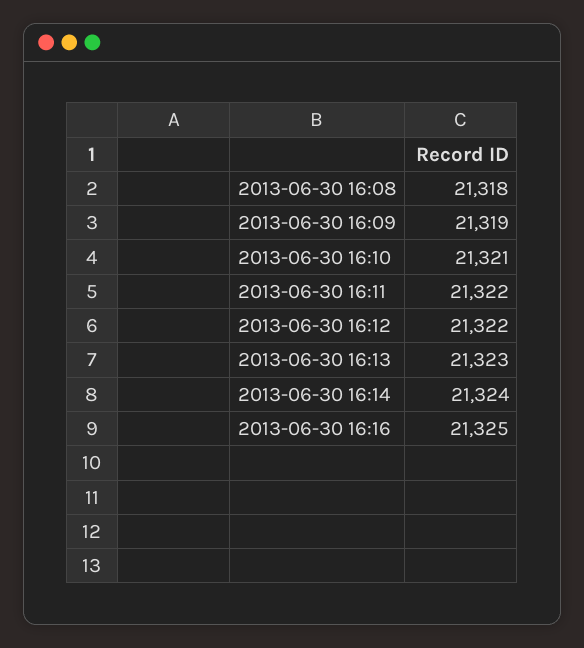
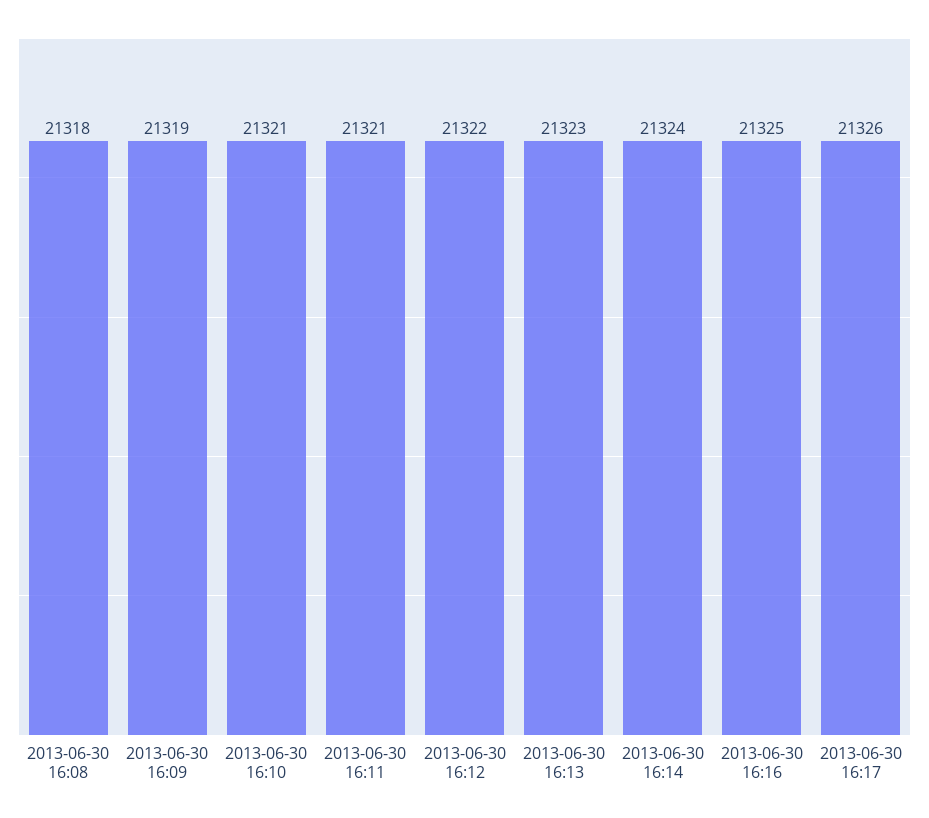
2013-06-30 16:11: 21322 -> 21321
2013-06-30 16:17: none -> 21326

